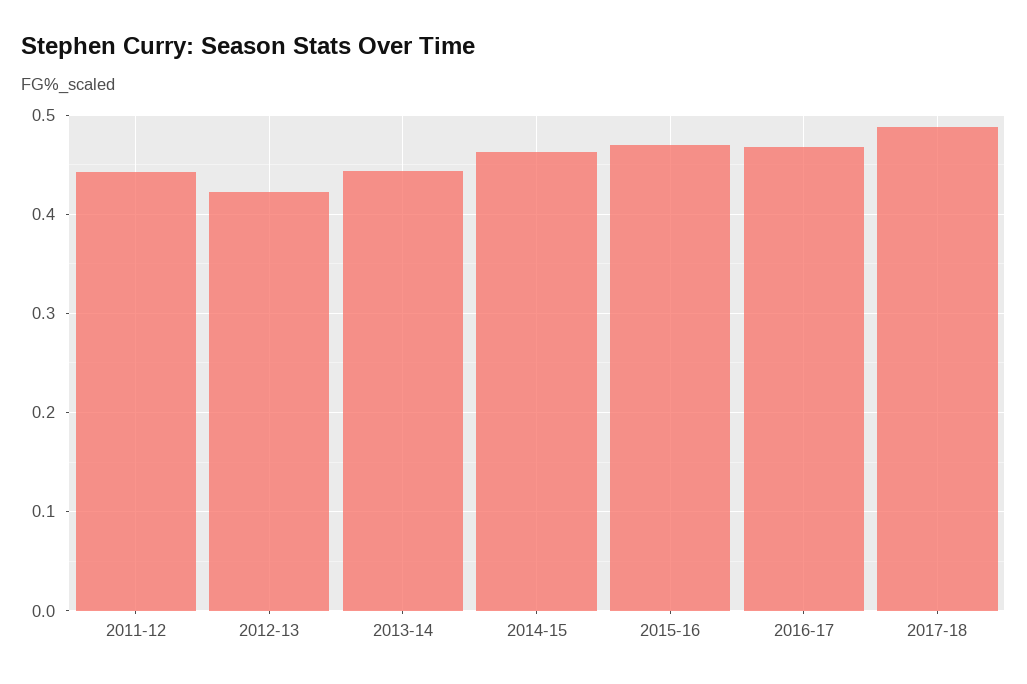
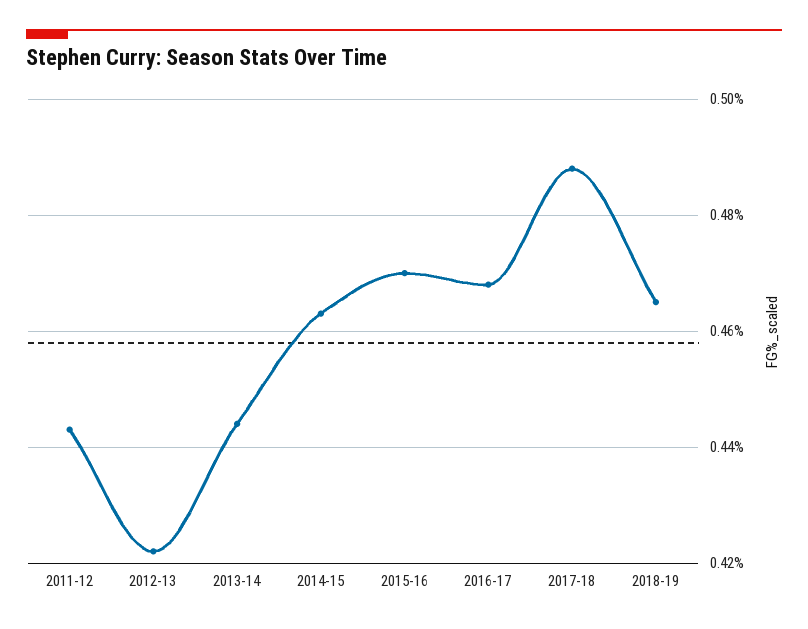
2018-19: none -> 0.465

